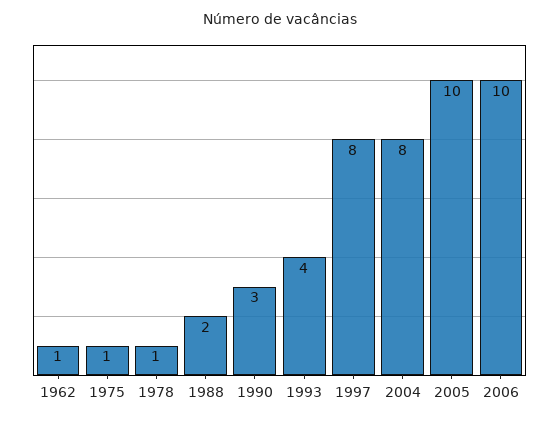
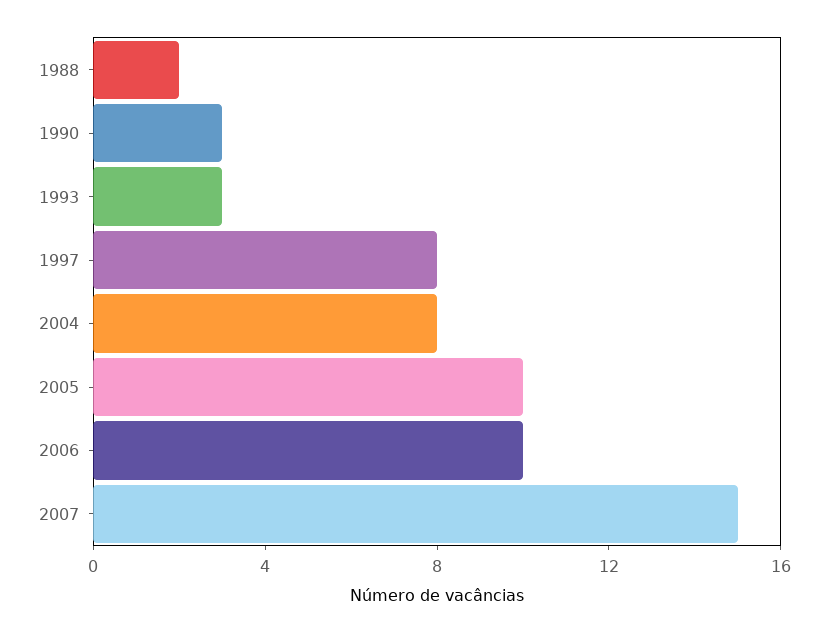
1962: 1 -> none
1975: 1 -> none
1978: 1 -> none
1993: 4 -> 3
2007: none -> 15

